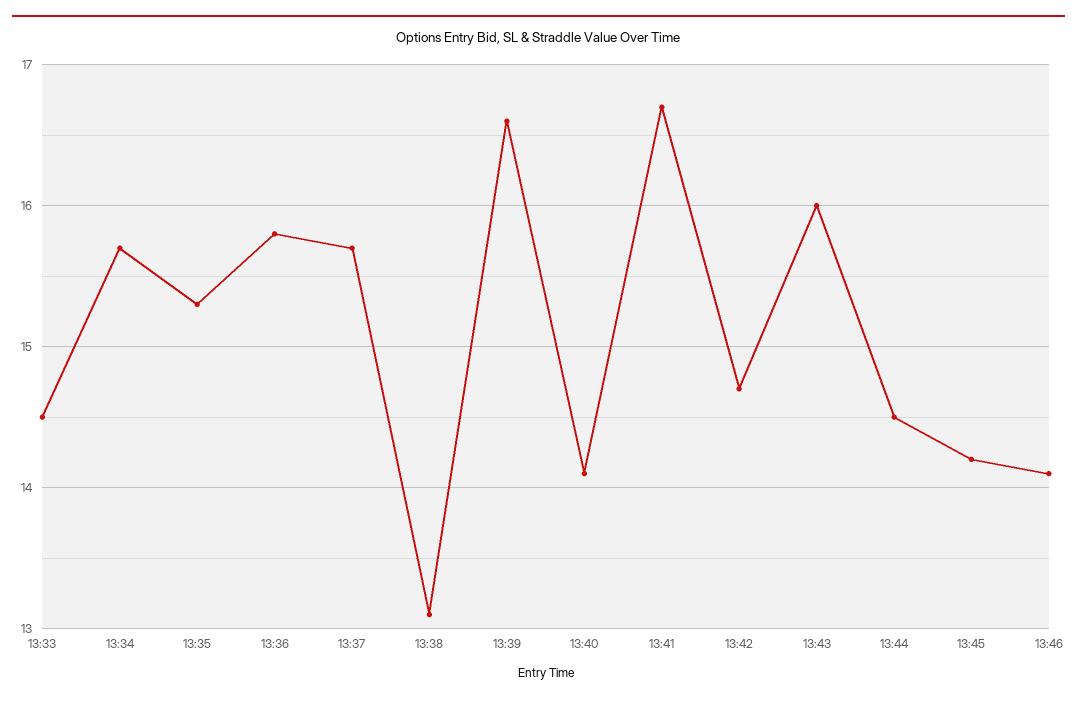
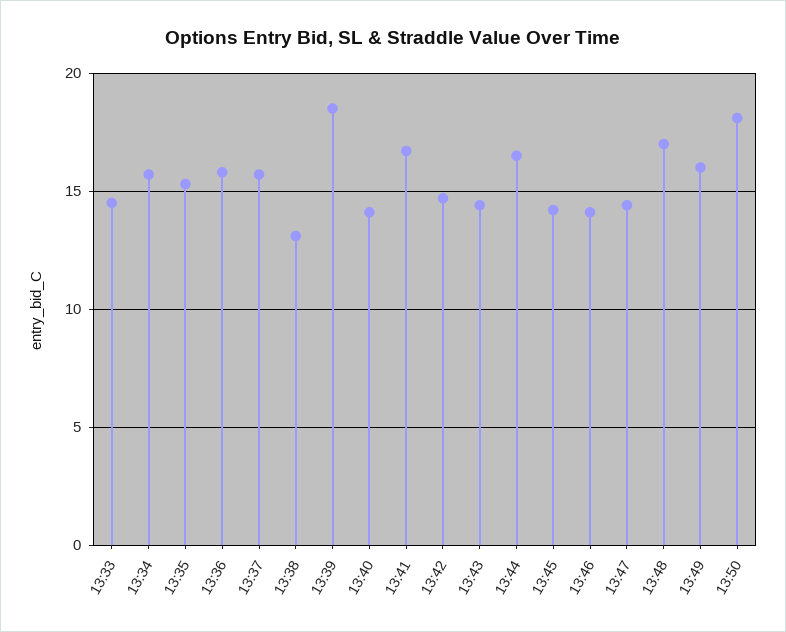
13:39: 16.6 -> 18.5
13:43: 16 -> 14.5
13:44: 14.5 -> 16.5
13:47: none -> 14.5
13:48: none -> 17
13:49: none -> 16
13:50: none -> 18

